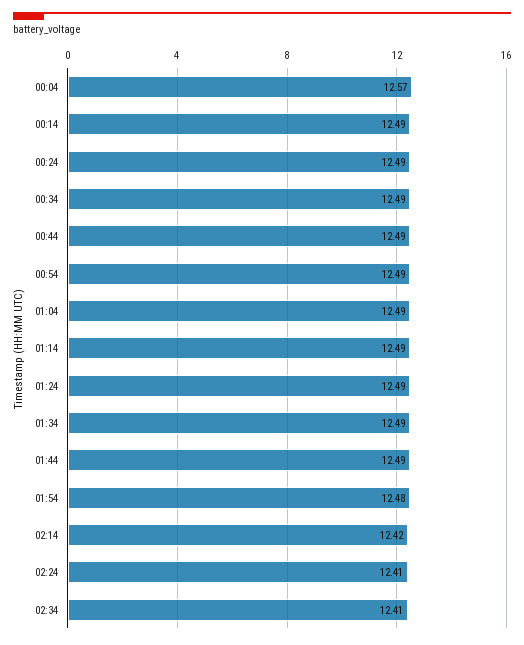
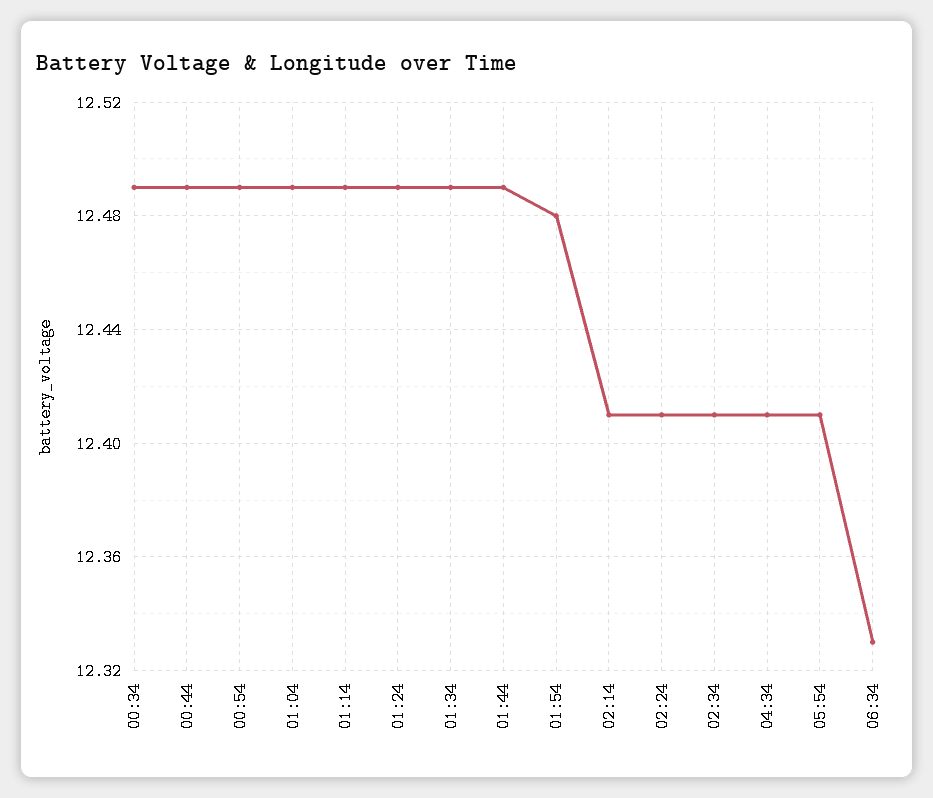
00:04: 12.57 -> none
00:14: 12.49 -> none
00:24: 12.49 -> none
02:14: 12.42 -> 12.41
04:34: none -> 12.41
05:54: none -> 12.41
06:34: none -> 12.33

